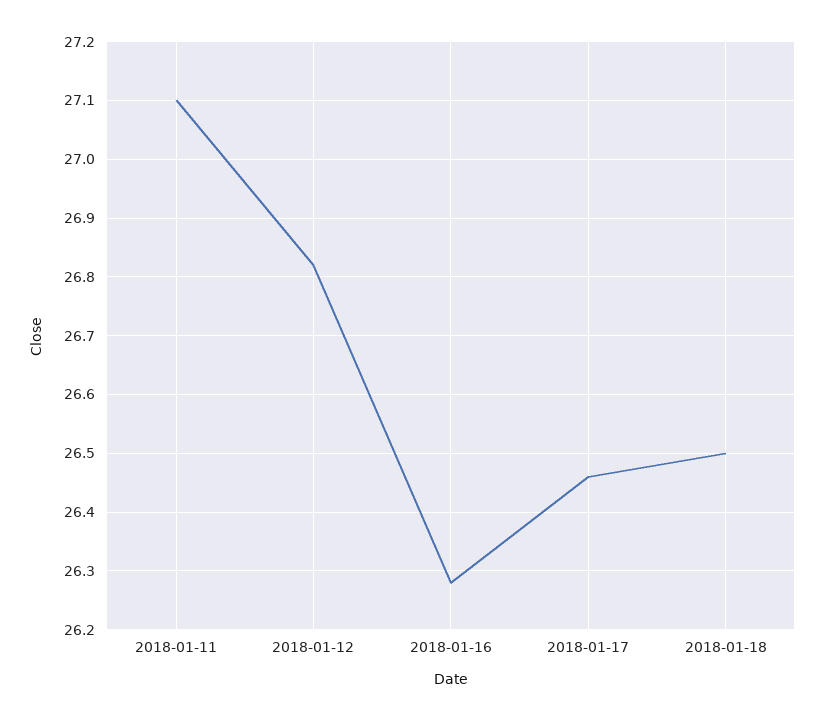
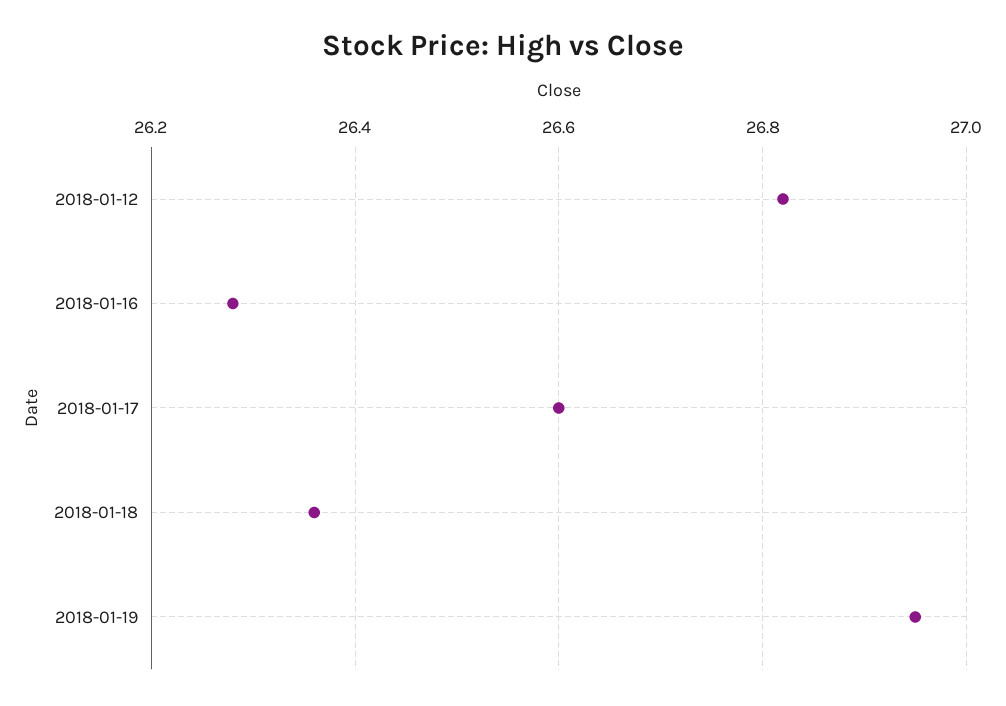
2018-01-11: 27.1 -> none
2018-01-17: 26.45 -> 26.6
2018-01-18: 26.5 -> 26.35
2018-01-19: none -> 26.95

